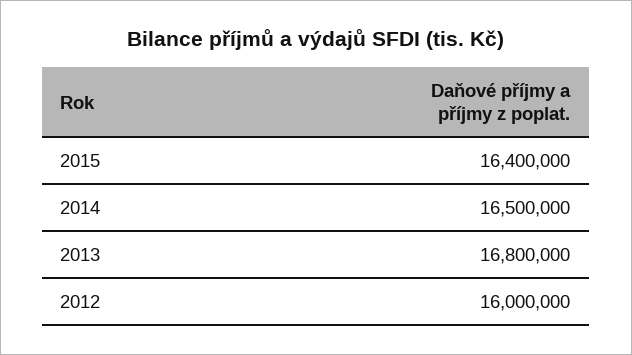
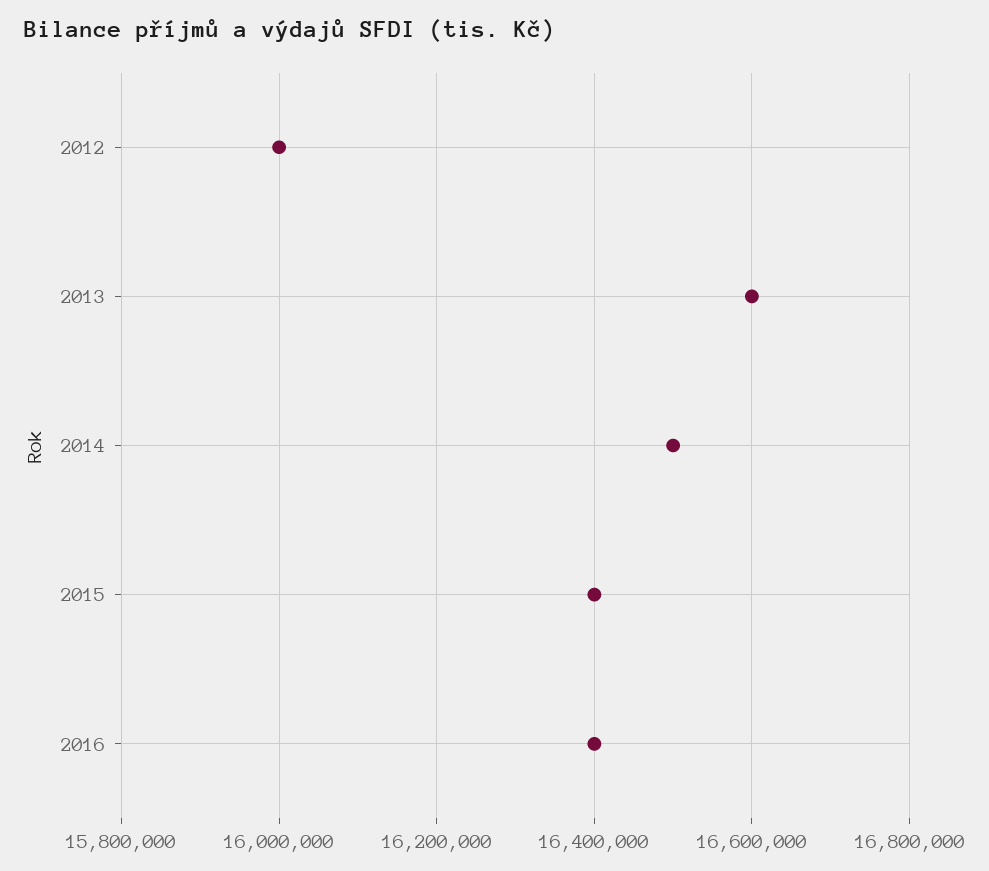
2013: 16800000 -> 16600000
2016: none -> 16400000

